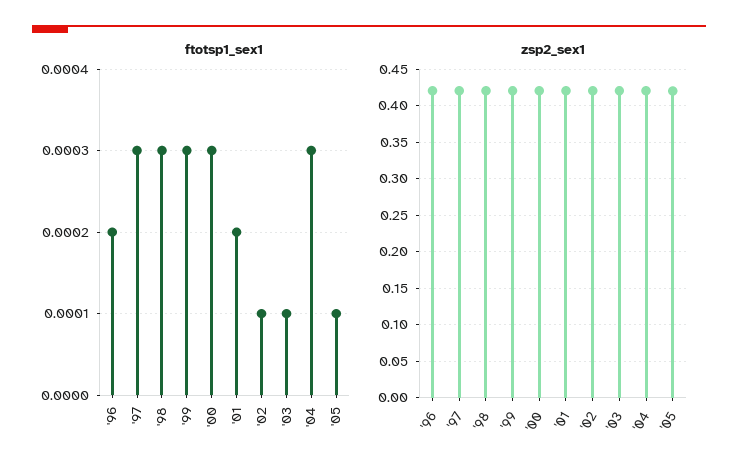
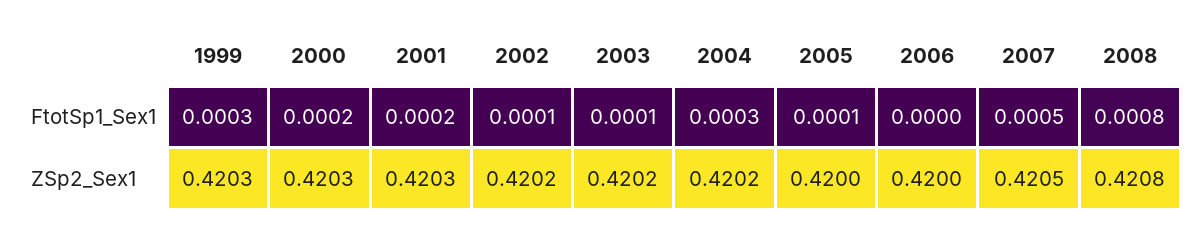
ftotsp1_sex1, '96: 0.0002 -> none
ftotsp1_sex1, '97: 0.0003 -> none
ftotsp1_sex1, '98: 0.0003 -> none
ftotsp1_sex1, '00: 0.0003 -> 0.0002
zsp2_sex1, '96: 0.42 -> none
zsp2_sex1, '97: 0.42 -> none
zsp2_sex1, '98: 0.42 -> none
ftotsp1_sex1, 2006: none -> 0
ftotsp1_sex1, 2007: none -> 0.0005
ftotsp1_sex1, 2008: none -> 0.0008
zsp2_sex1, 2006: none -> 0.42
zsp2_sex1, 2007: none -> 0.4205
zsp2_sex1, 2008: none -> 0.4208

